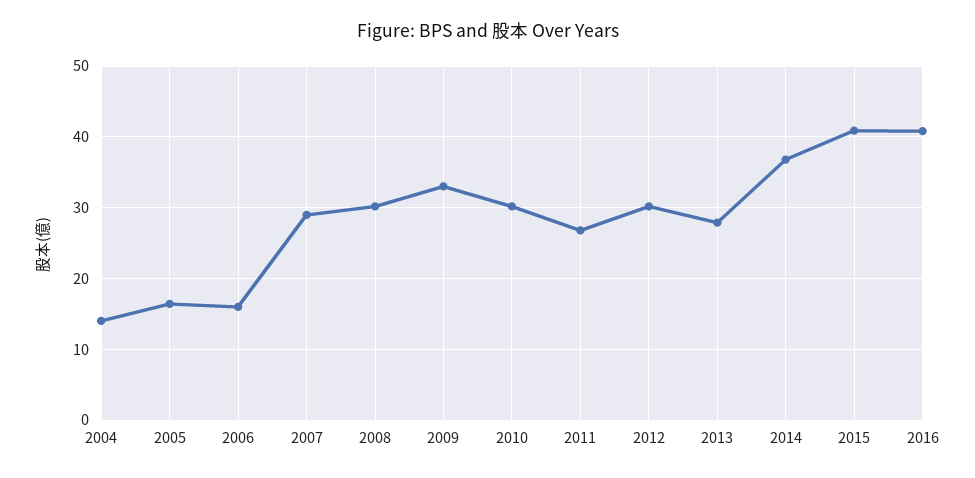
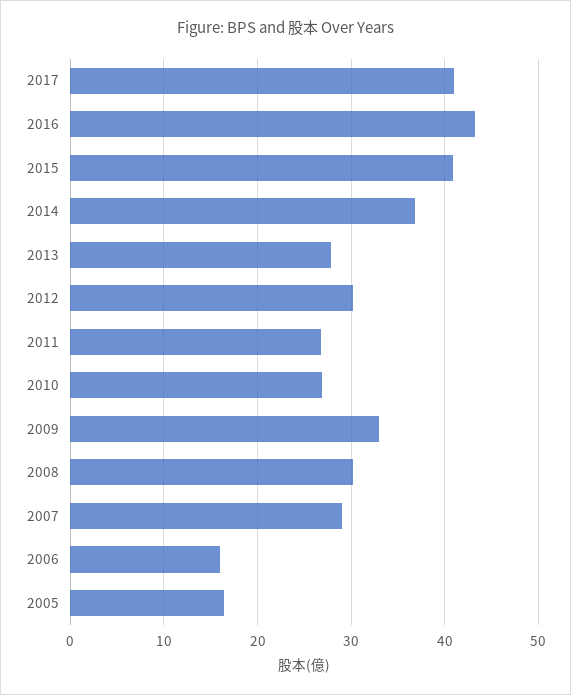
2004: 14 -> none
2010: 30 -> 27
2016: 41 -> 43
2017: none -> 41

